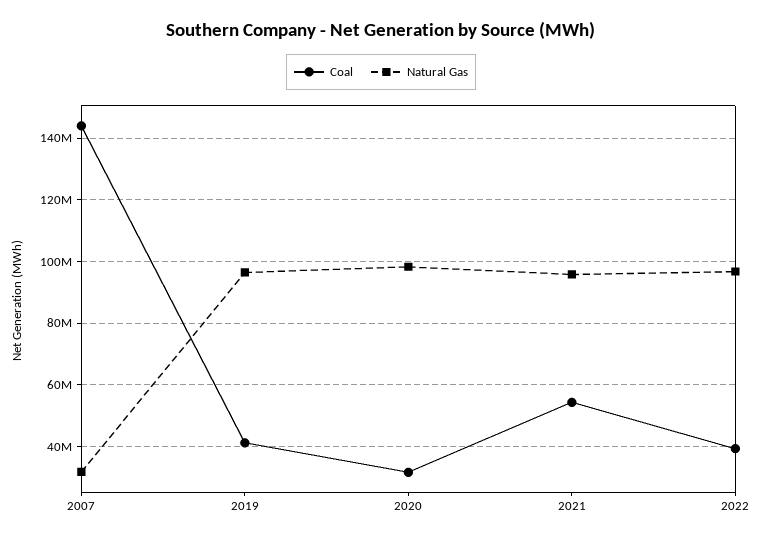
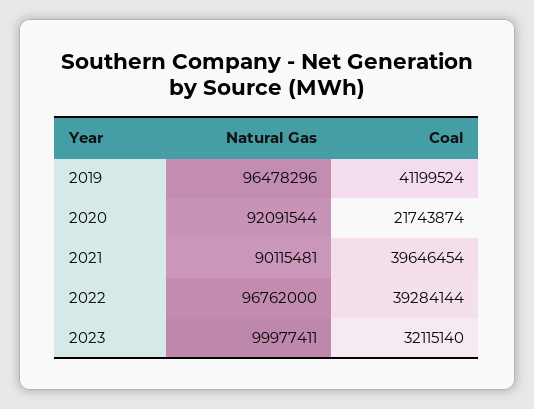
Coal, 2007: 144000000 -> none
Natural Gas, 2007: 32000000 -> none
Coal, 2020: 32000000 -> 21743874
Natural Gas, 2020: 98000000 -> 92091544
Coal, 2021: 54000000 -> 39646454
Natural Gas, 2021: 96000000 -> 90115481
Natural Gas, 2023: none -> 99977411
Coal, 2023: none -> 32115140

